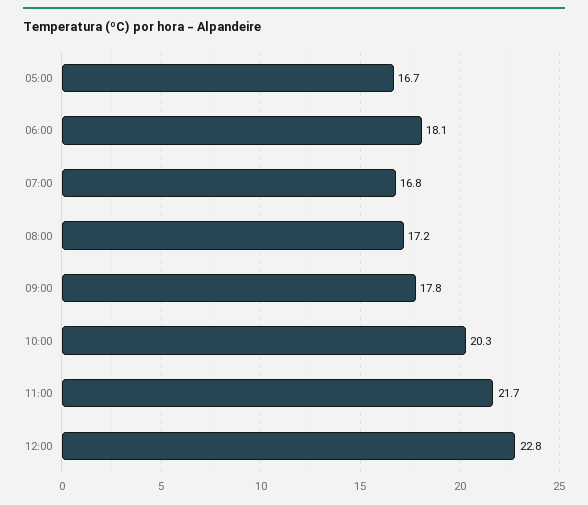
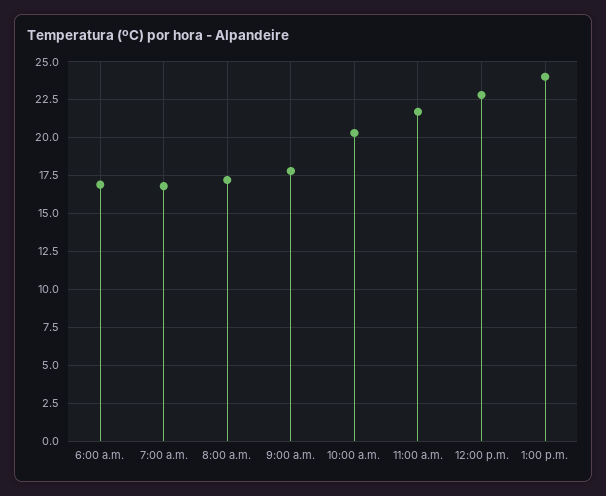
05:00: 16.7 -> none
06:00: 18.1 -> 17
1:00 p.m.: none -> 24

